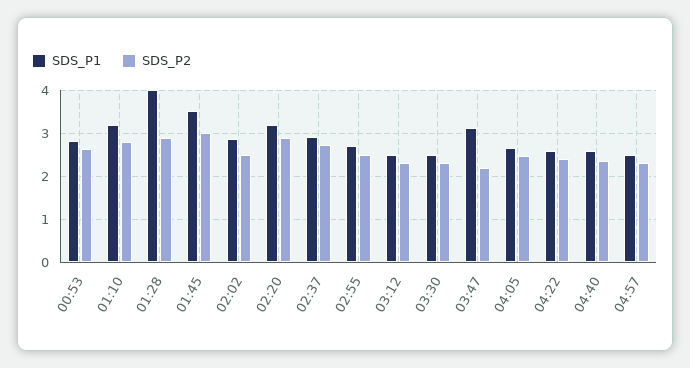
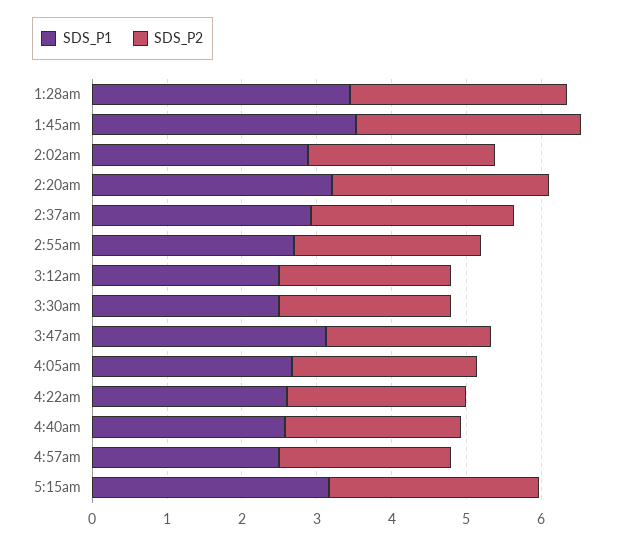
SDS_P1, 00:53: 2.8 -> none
SDS_P2, 00:53: 2.6 -> none
SDS_P1, 01:10: 3.2 -> none
SDS_P2, 01:10: 2.8 -> none
SDS_P1, 01:28: 4 -> 3.4
SDS_P1, 5:15am: none -> 3.2
SDS_P2, 5:15am: none -> 2.8

